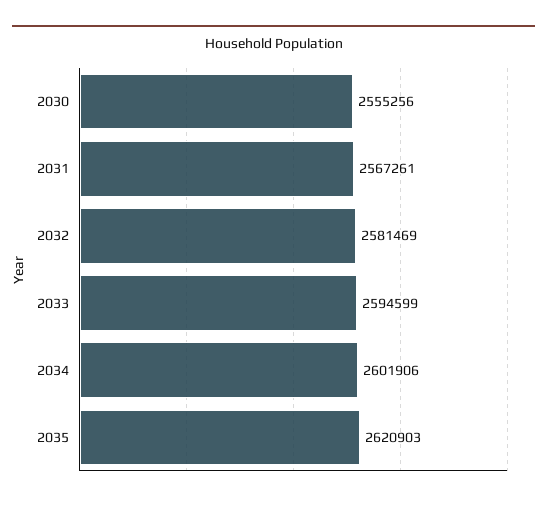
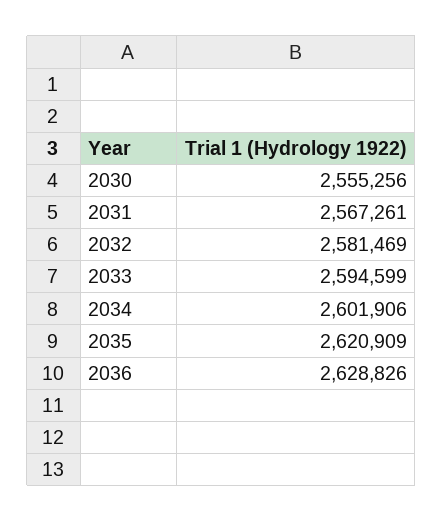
2035: 2620903 -> 2620909
2036: none -> 2628826

